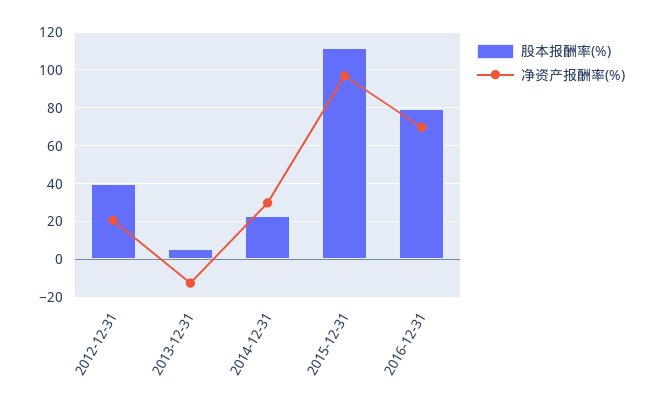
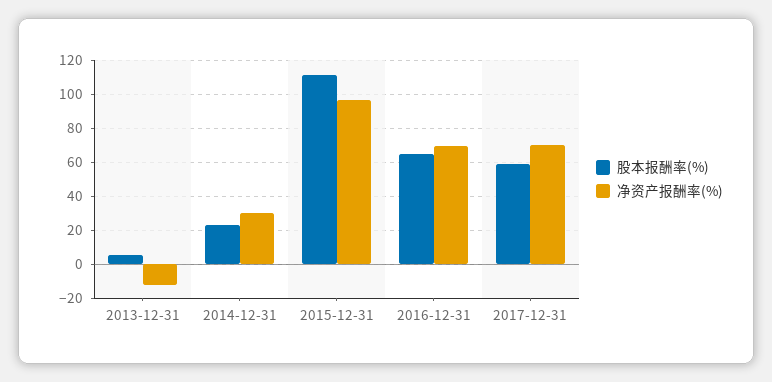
股本报酬率(%), 2012-12-31: 40 -> none
净资产报酬率(%), 2012-12-31: 20 -> none
股本报酬率(%), 2016-12-31: 80 -> 65
股本报酬率(%), 2017-12-31: none -> 60
净资产报酬率(%), 2017-12-31: none -> 70

